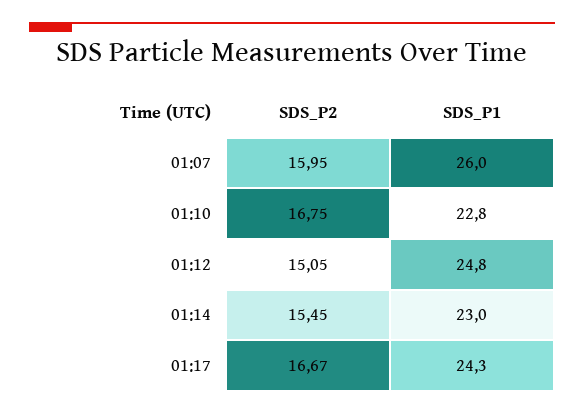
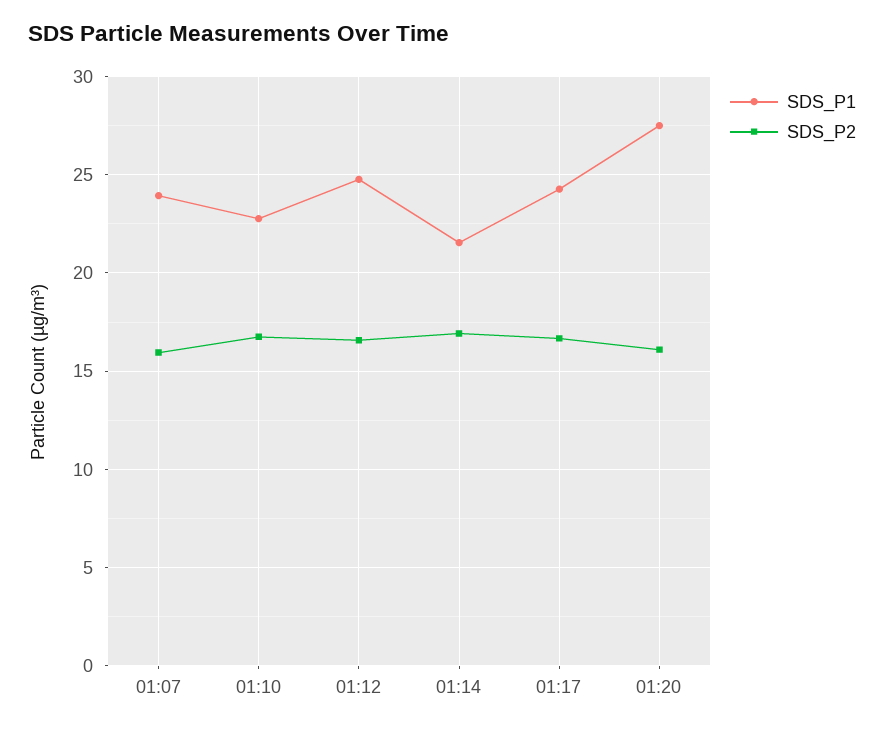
SDS_P1, 01:07: 26 -> 24
SDS_P2, 01:12: 15.05 -> 16.5
SDS_P2, 01:14: 15.45 -> 17
SDS_P1, 01:14: 23 -> 21.5
SDS_P1, 01:20: none -> 27.5
SDS_P2, 01:20: none -> 16

